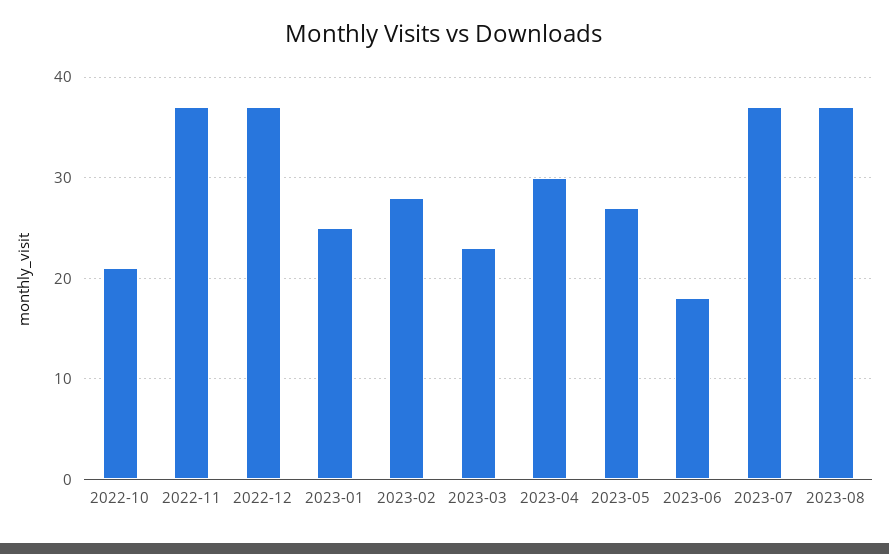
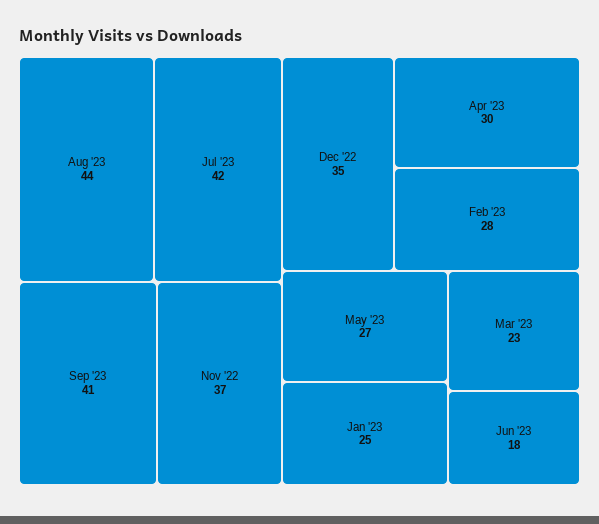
2022-10: 21 -> none
2022-12: 37 -> 35
2023-07: 37 -> 42
2023-08: 37 -> 44
Sep '23: none -> 41

